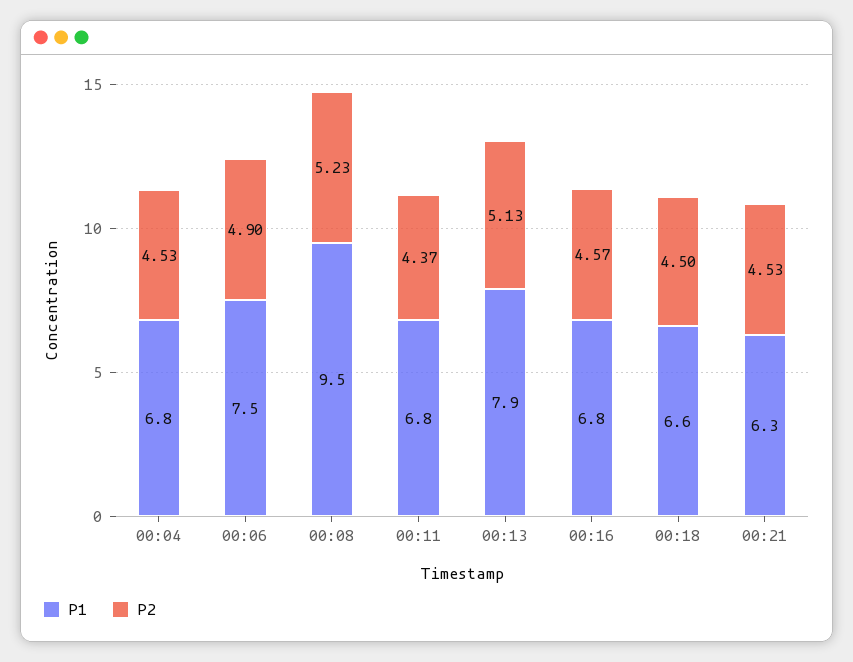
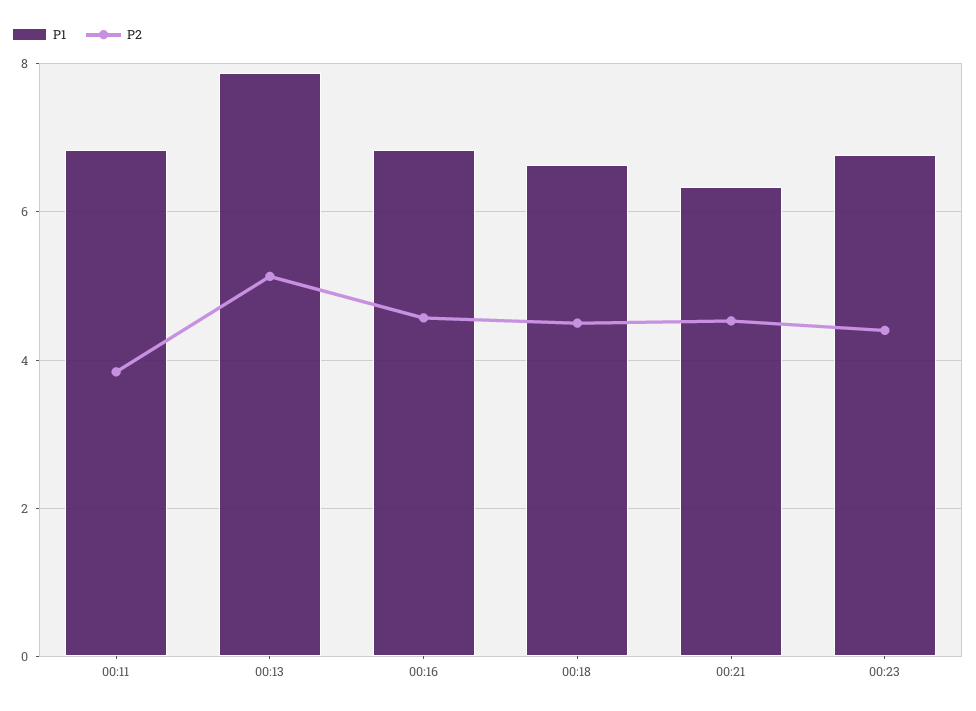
P1, 00:04: 6.8 -> none
P2, 00:04: 4.53 -> none
P1, 00:06: 7.5 -> none
P2, 00:06: 4.9 -> none
P1, 00:08: 9.5 -> none
P2, 00:08: 5.23 -> none
P2, 00:11: 4.37 -> 3.8
P1, 00:23: none -> 6.8
P2, 00:23: none -> 4.4

